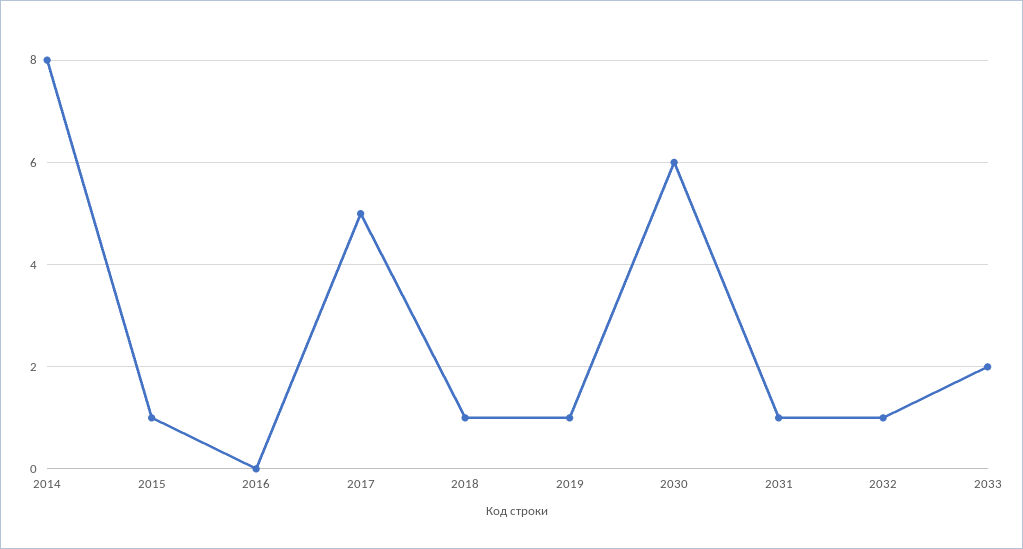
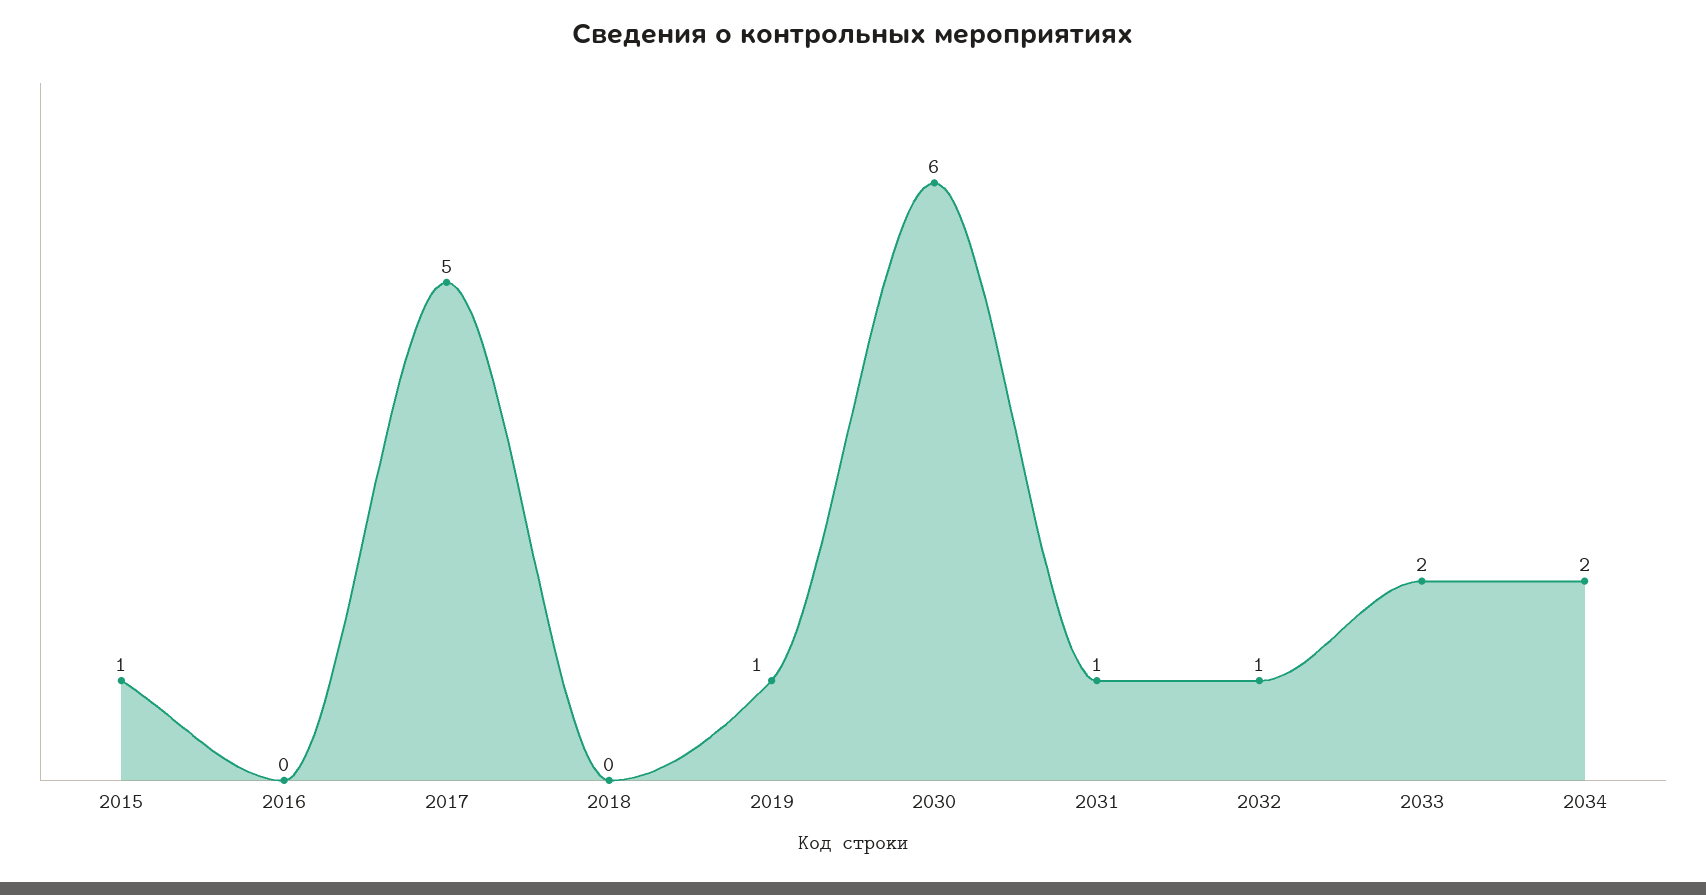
2014: 8 -> none
2018: 1 -> 0
2034: none -> 2

